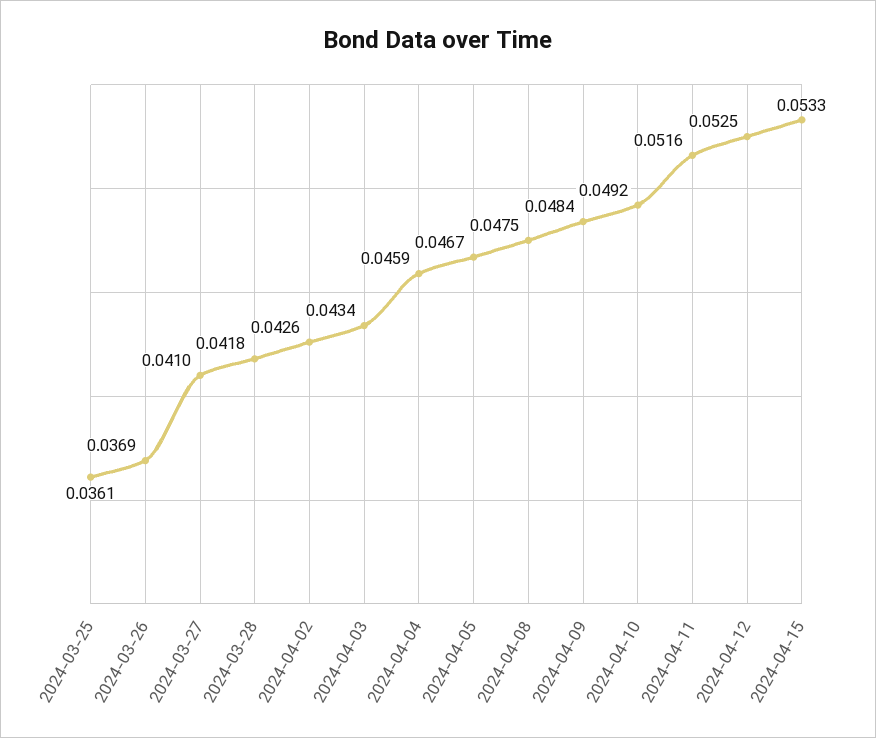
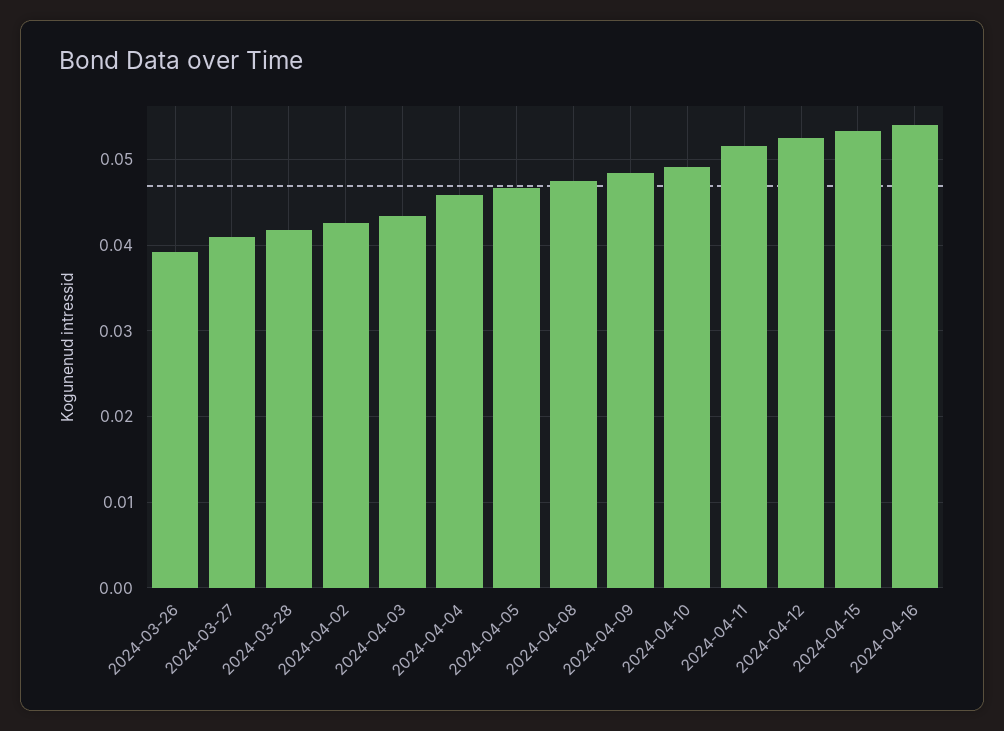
2024-03-25: 0.0361 -> none
2024-03-26: 0.0369 -> 0.039
2024-04-16: none -> 0.054

